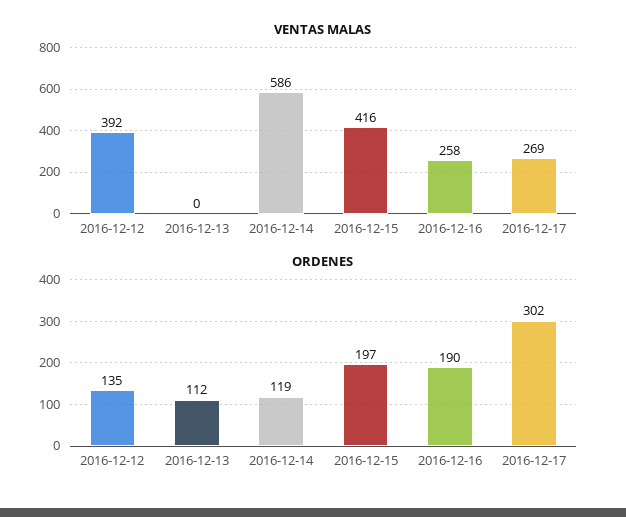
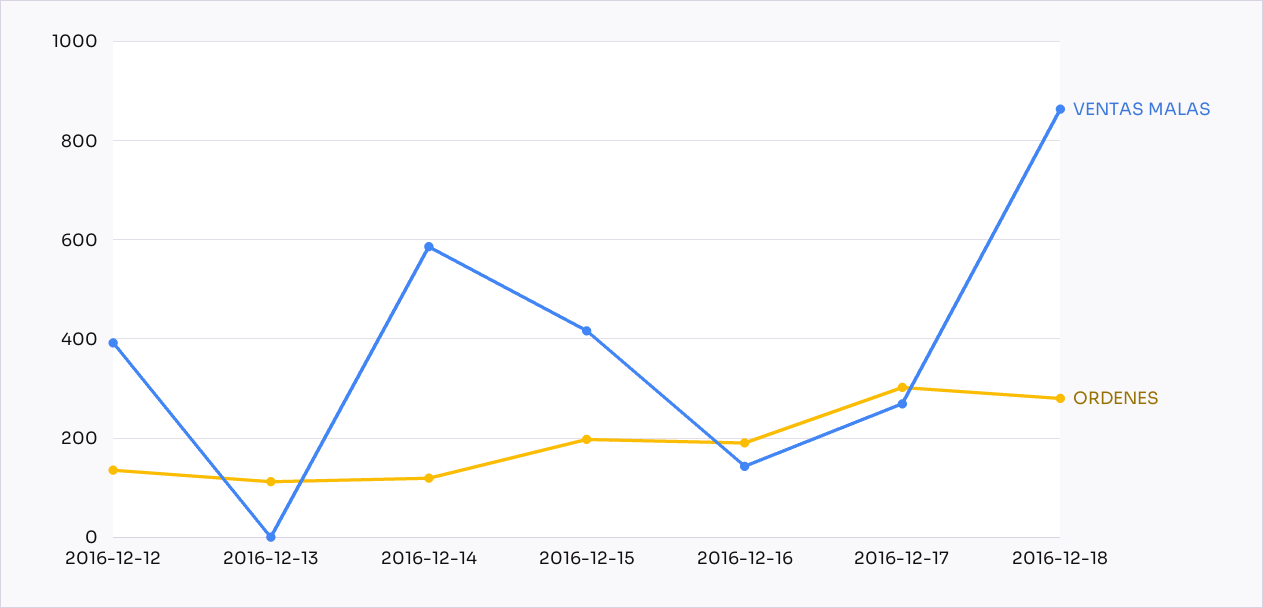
VENTAS MALAS, 2016-12-16: 258 -> 140
VENTAS MALAS, 2016-12-18: none -> 860
ORDENES, 2016-12-18: none -> 280

